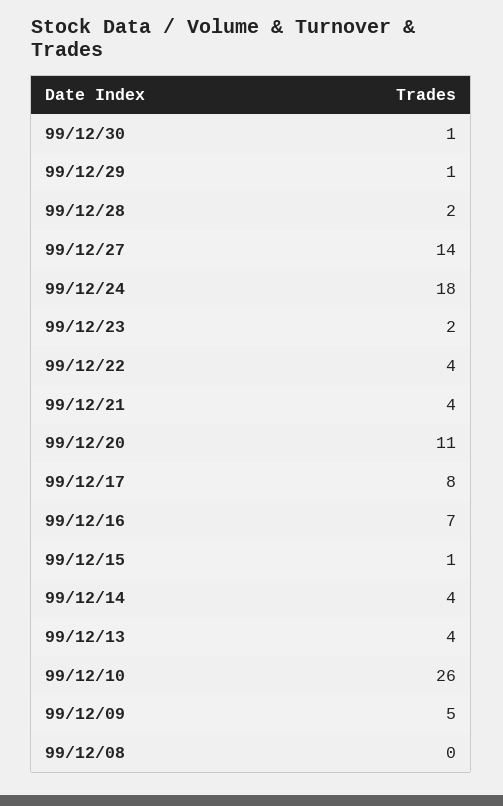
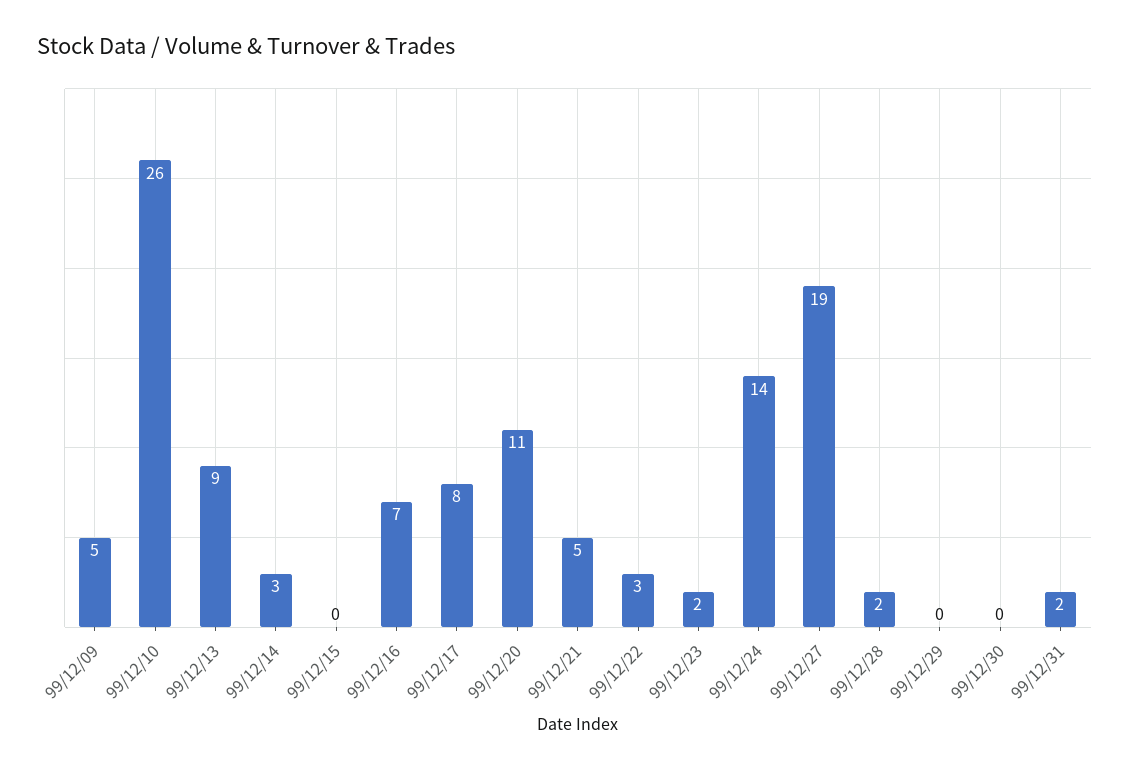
99/12/30: 1 -> 0
99/12/29: 1 -> 0
99/12/27: 14 -> 19
99/12/24: 18 -> 14
99/12/22: 4 -> 3
99/12/21: 4 -> 5
99/12/15: 1 -> 0
99/12/14: 4 -> 3
99/12/13: 4 -> 9
99/12/08: 0 -> none
99/12/31: none -> 2

